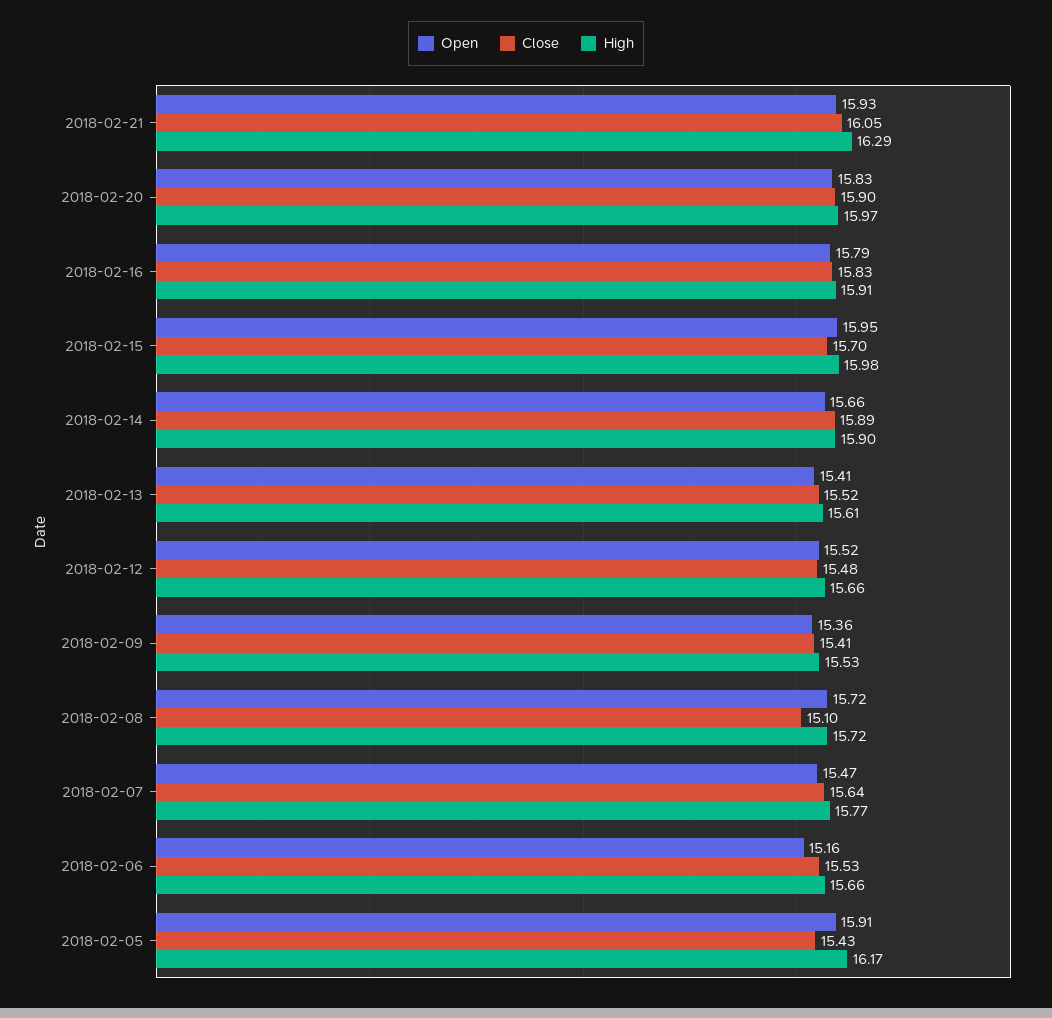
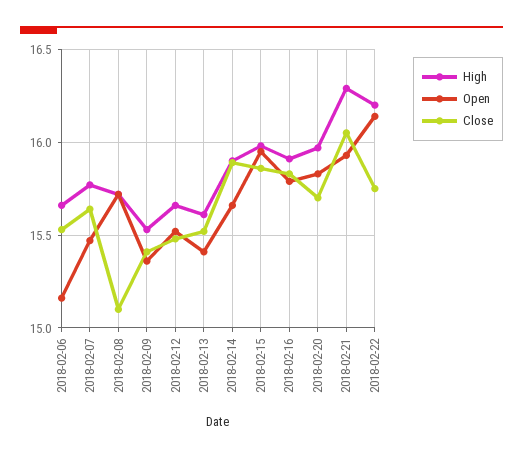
Close, 2018-02-20: 15.9 -> 15.7
Close, 2018-02-15: 15.7 -> 15.85
Open, 2018-02-05: 15.91 -> none
Close, 2018-02-05: 15.43 -> none
High, 2018-02-05: 16.17 -> none
High, 2018-02-22: none -> 16.2
Open, 2018-02-22: none -> 16.15
Close, 2018-02-22: none -> 15.75

